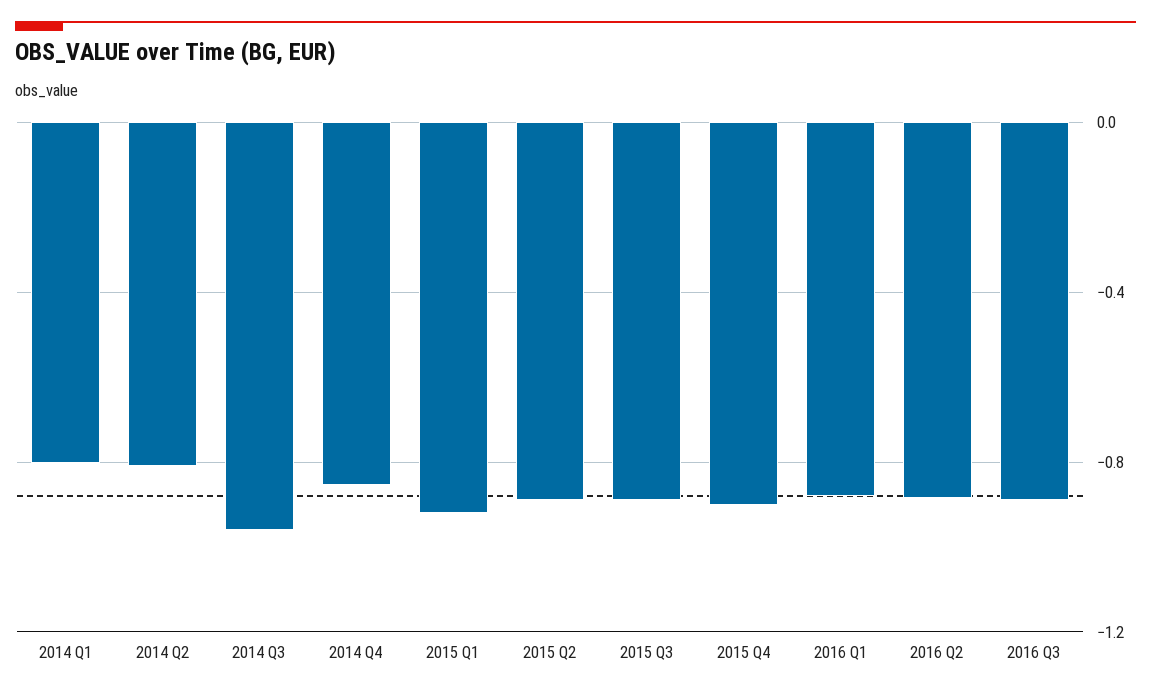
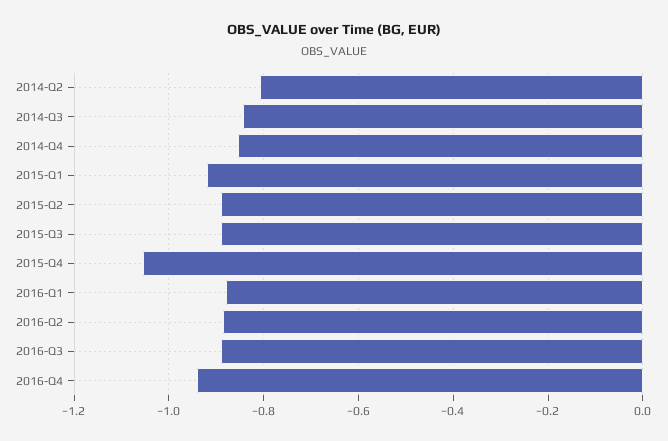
2014 Q1: -0.8 -> none
2014 Q3: -0.95 -> -0.84
2015 Q4: -0.9 -> -1.06
2016-Q4: none -> -0.94

